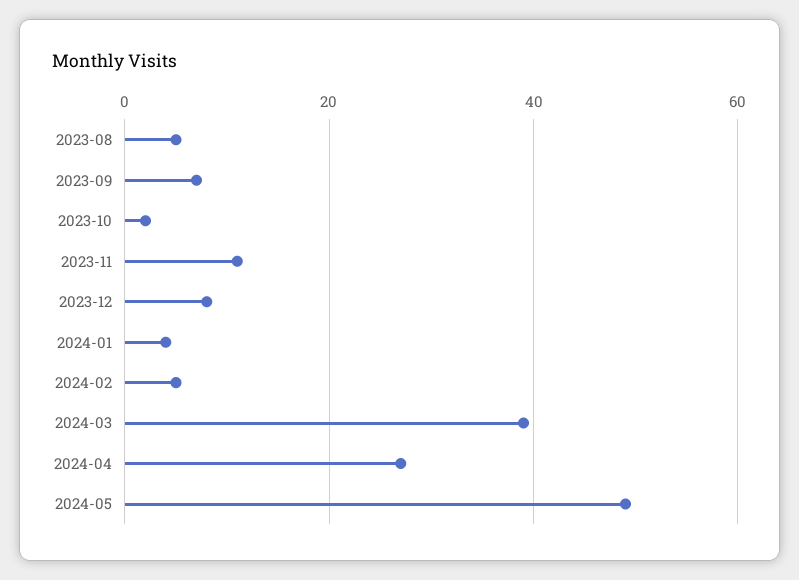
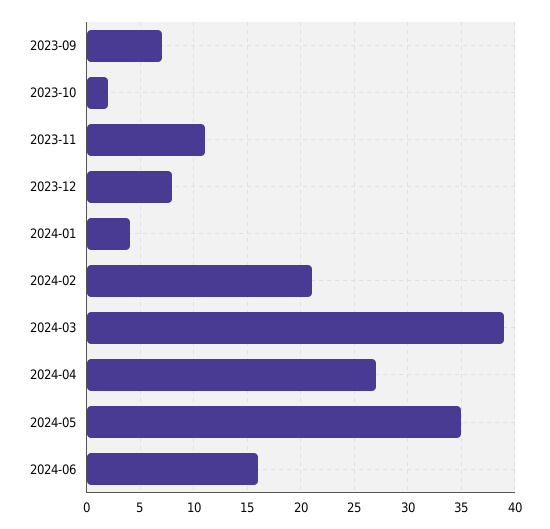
2023-08: 5 -> none
2024-02: 5 -> 21
2024-05: 50 -> 35
2024-06: none -> 16

